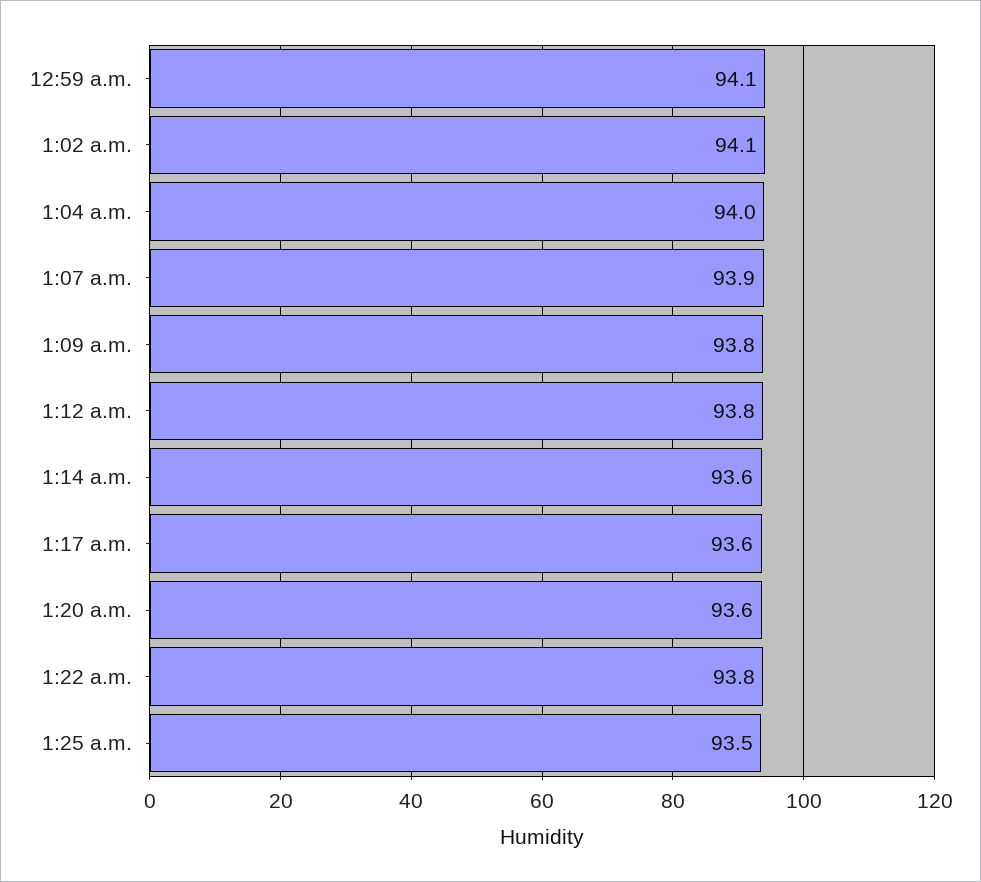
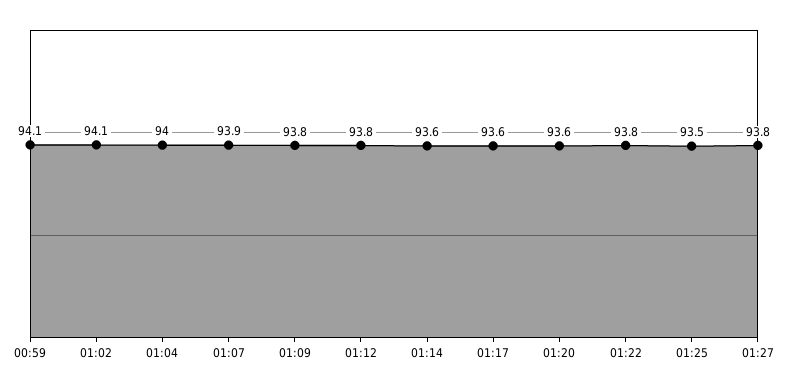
01:27: none -> 93.8

